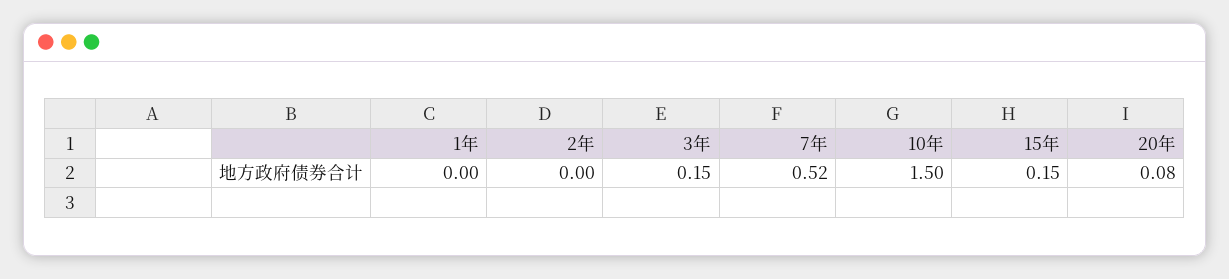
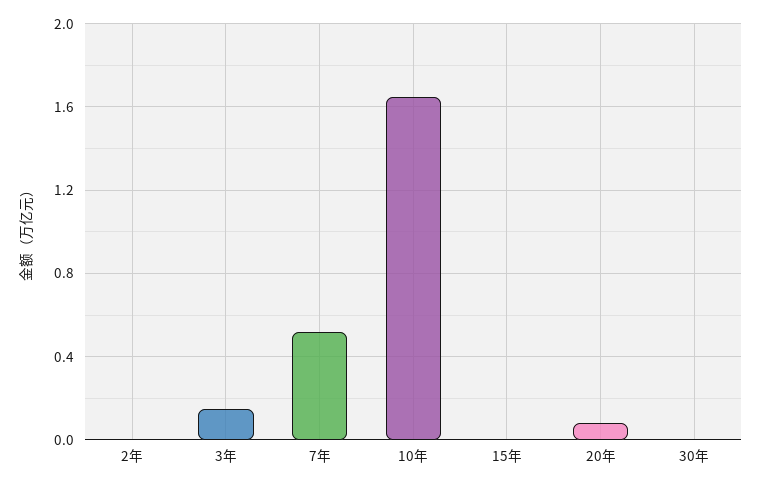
1年: 0 -> none
10年: 1.5 -> 1.65
15年: 0.15 -> 0
30年: none -> 0

